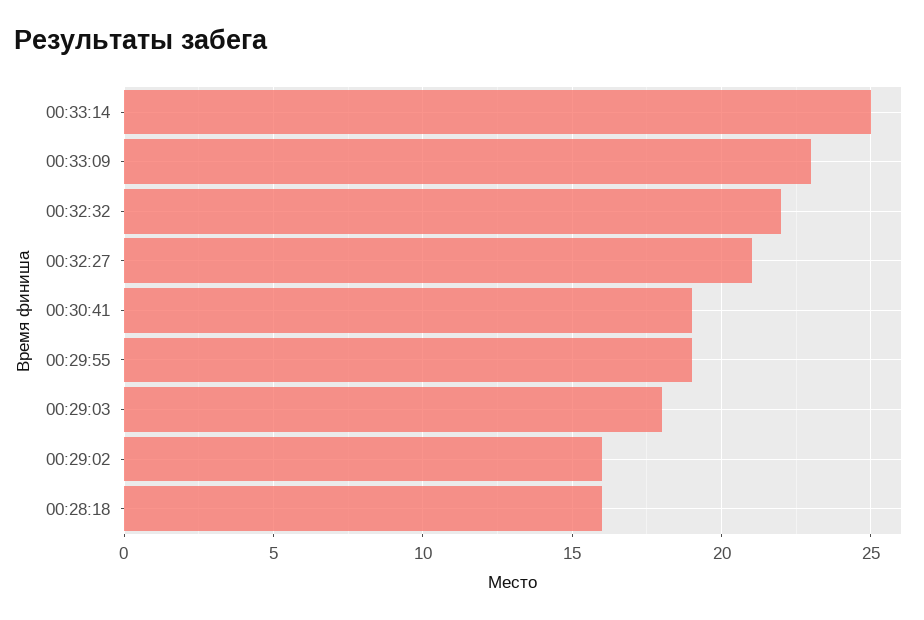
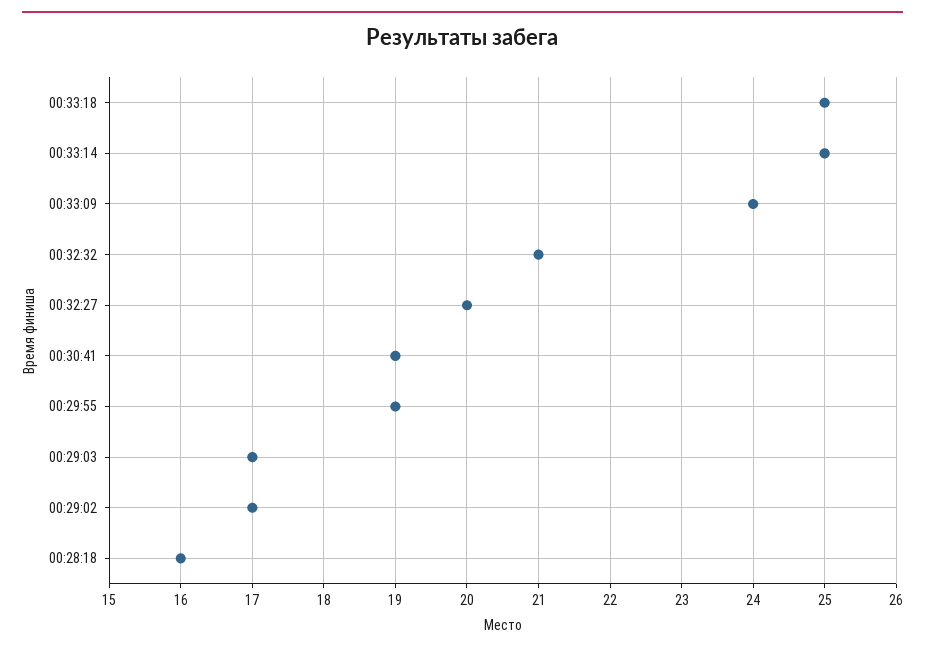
00:33:09: 23 -> 24
00:32:32: 22 -> 21
00:32:27: 21 -> 20
00:29:03: 18 -> 17
00:29:02: 16 -> 17
00:33:18: none -> 25

